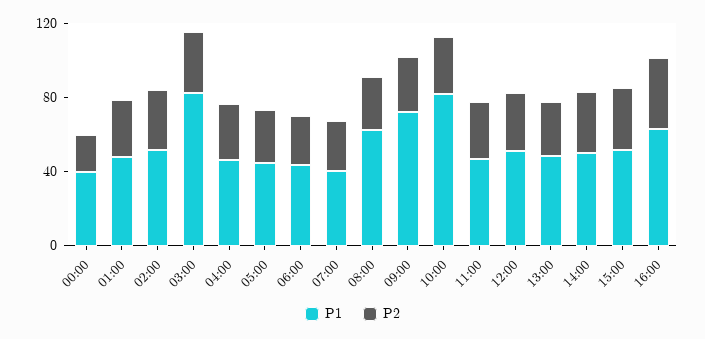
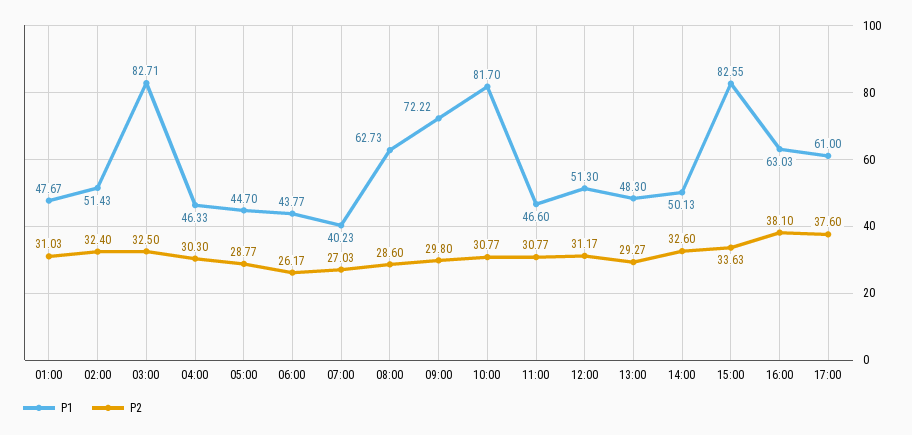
P1, 00:00: 40 -> none
P2, 00:00: 20 -> none
P1, 15:00: 50 -> 82.55
P1, 17:00: none -> 61
P2, 17:00: none -> 37.6

